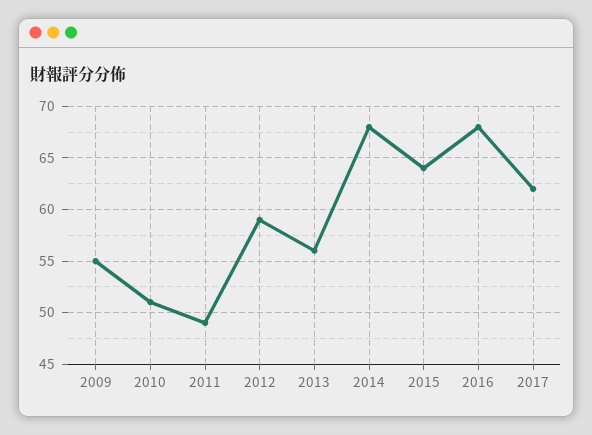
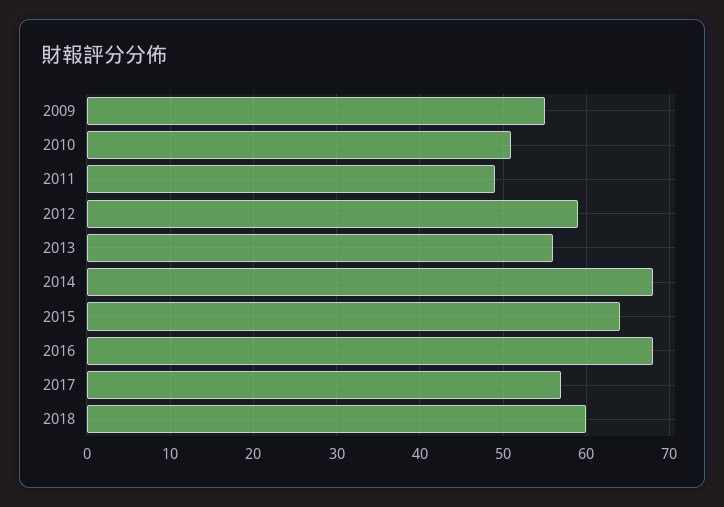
2017: 62 -> 57
2018: none -> 60

